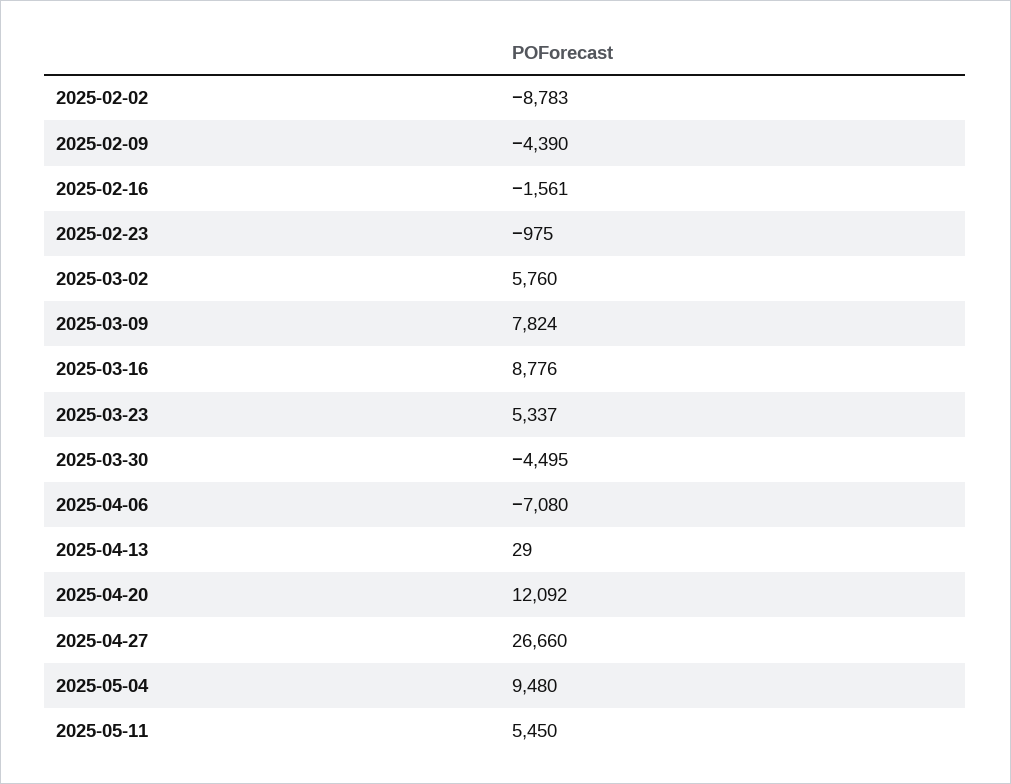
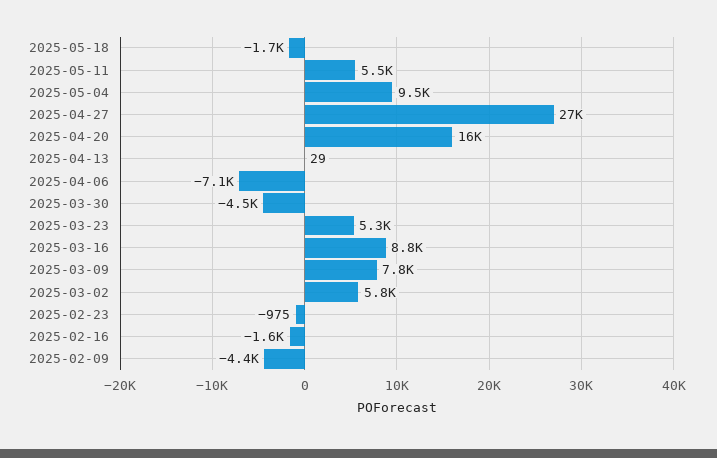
2025-02-02: -8783 -> none
2025-04-20: 12092 -> 16000
2025-05-18: none -> -1700

